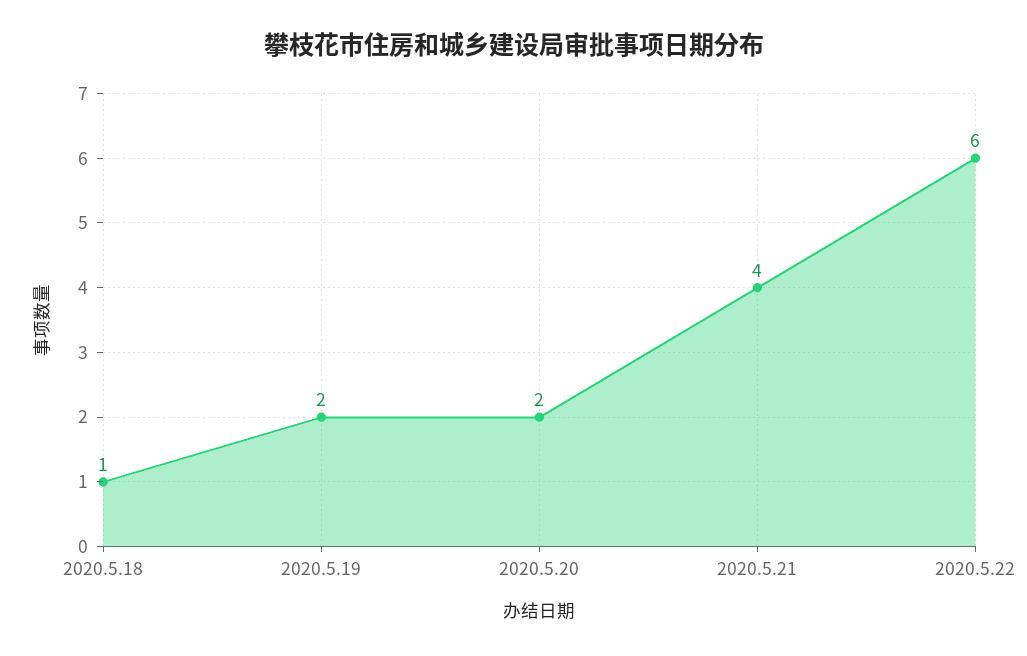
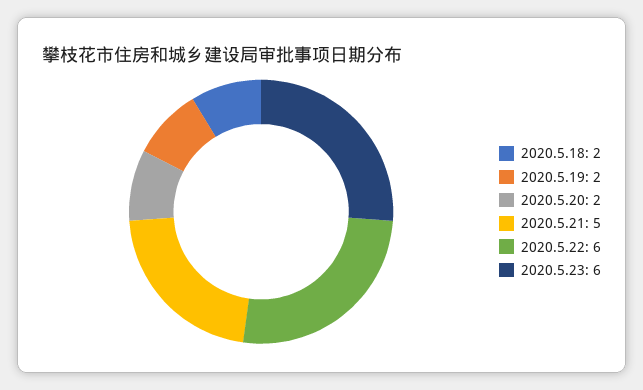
2020.5.18: 1 -> 2
2020.5.21: 4 -> 5
2020.5.23: none -> 6

